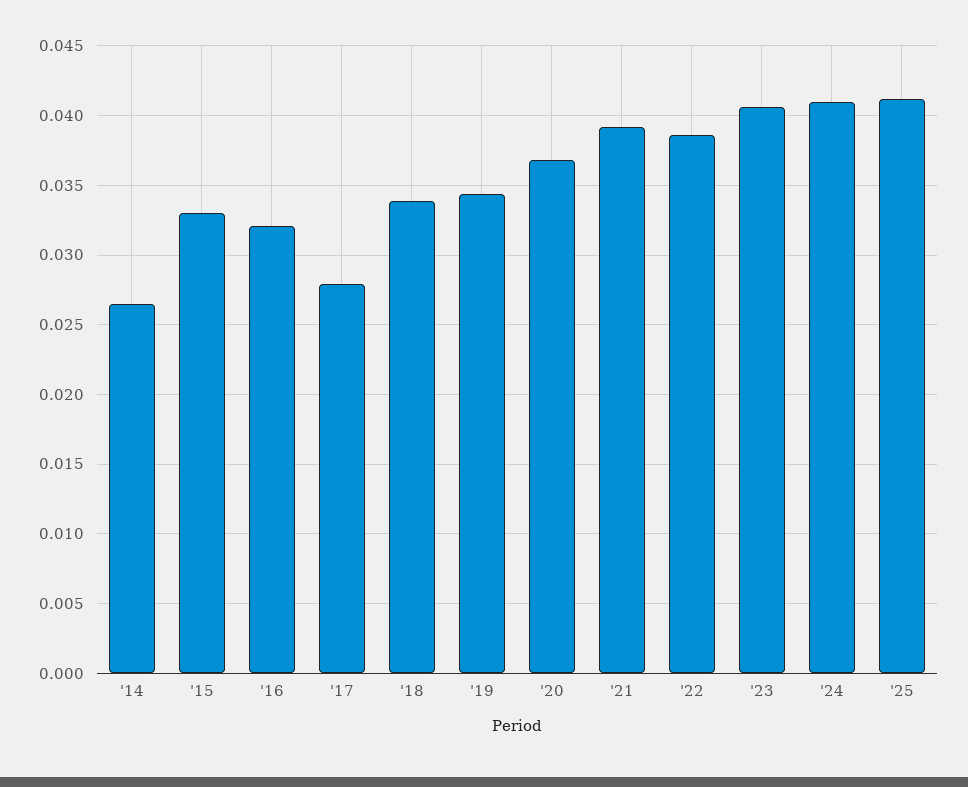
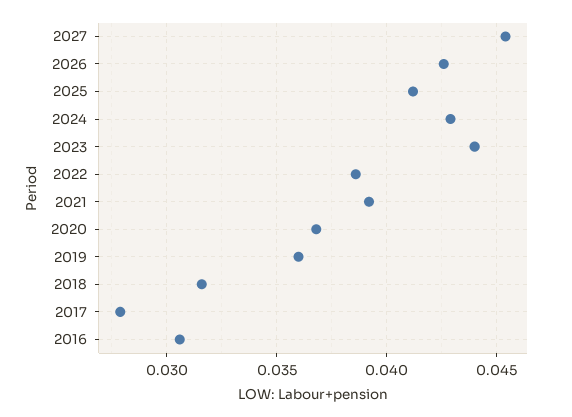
'14: 0.0265 -> none
'15: 0.033 -> none
'16: 0.032 -> 0.0305
'18: 0.034 -> 0.0315
'19: 0.0345 -> 0.036
'23: 0.0405 -> 0.044
'24: 0.041 -> 0.043
2027: none -> 0.0455
2026: none -> 0.0425

